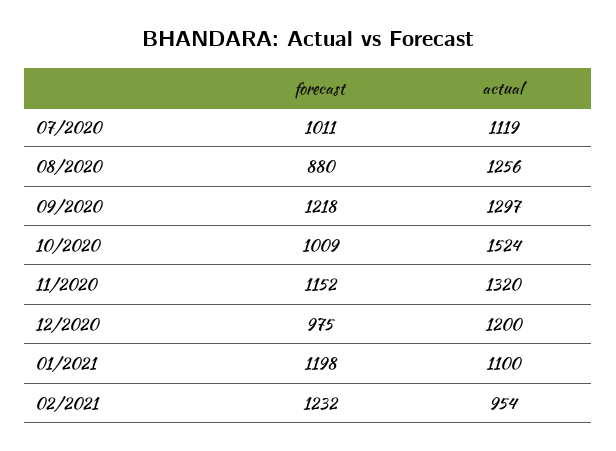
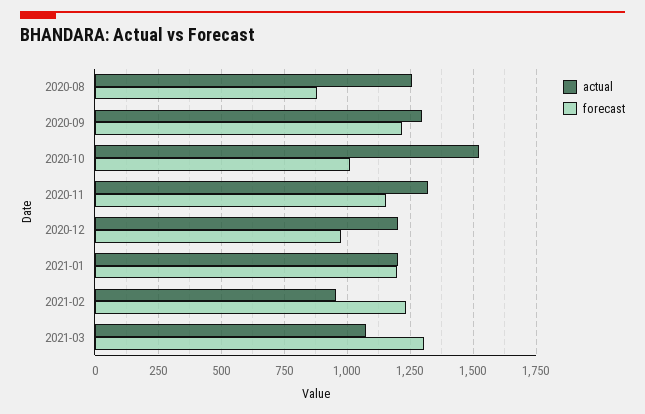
forecast, 07/2020: 1011 -> none
actual, 07/2020: 1119 -> none
actual, 01/2021: 1100 -> 1200
actual, 2021-03: none -> 1075
forecast, 2021-03: none -> 1300

